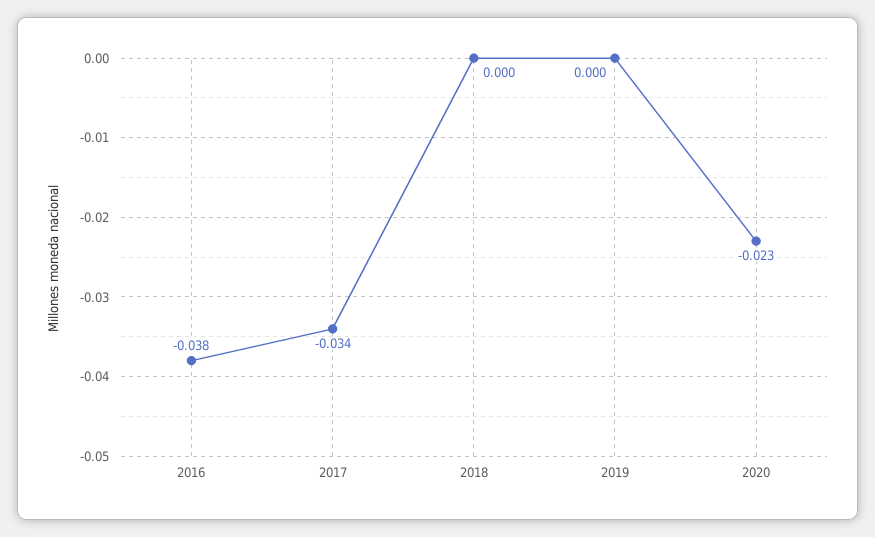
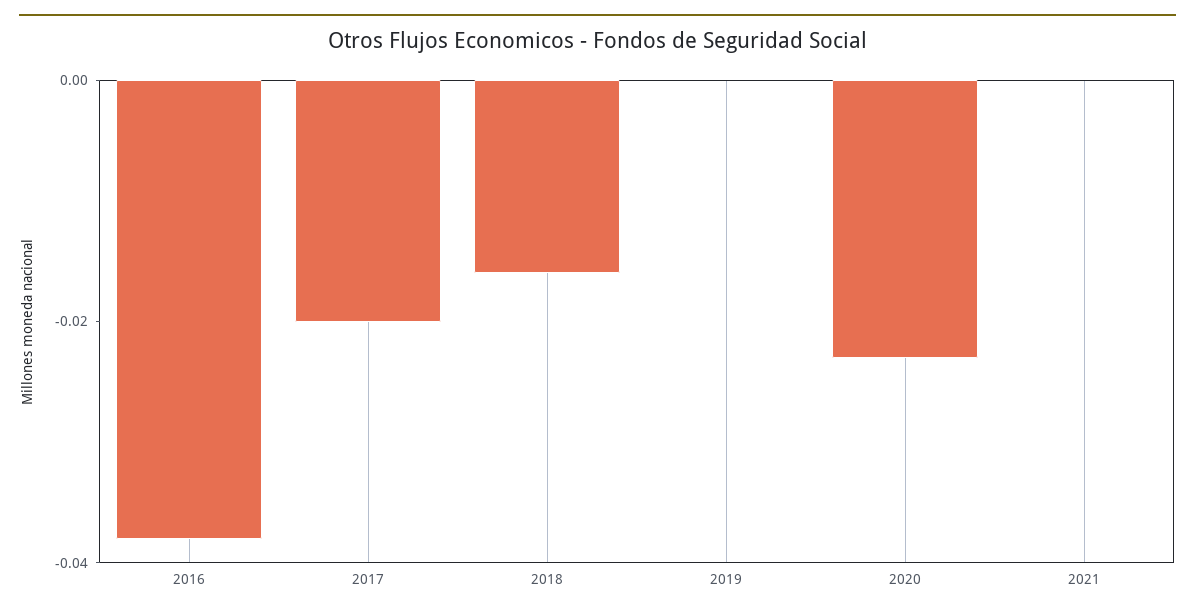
2017: -0.034 -> -0.02
2018: 0 -> -0.015
2021: none -> 0

